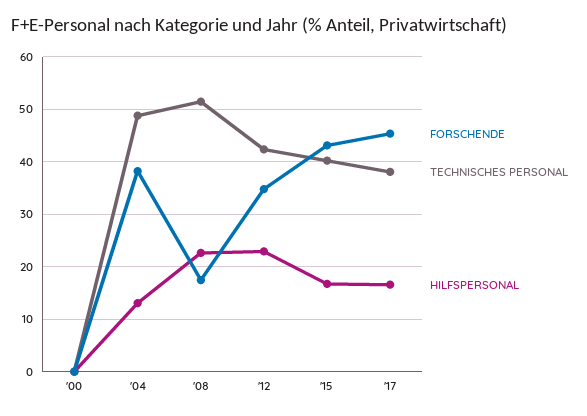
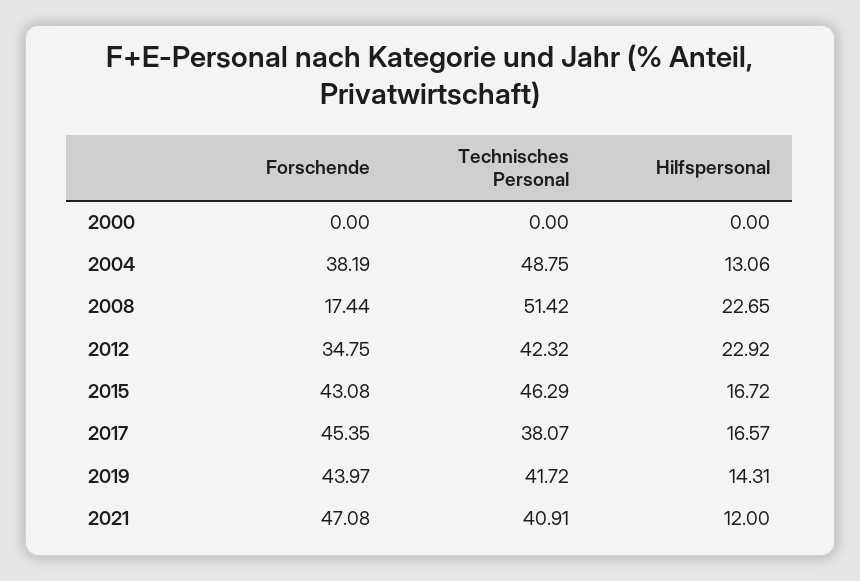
TECHNISCHES PERSONAL, '15: 40 -> 46.29
FORSCHENDE, 2019: none -> 43.97
TECHNISCHES PERSONAL, 2019: none -> 41.72
HILFSPERSONAL, 2019: none -> 14.31
FORSCHENDE, 2021: none -> 47.08
TECHNISCHES PERSONAL, 2021: none -> 40.91
HILFSPERSONAL, 2021: none -> 12

